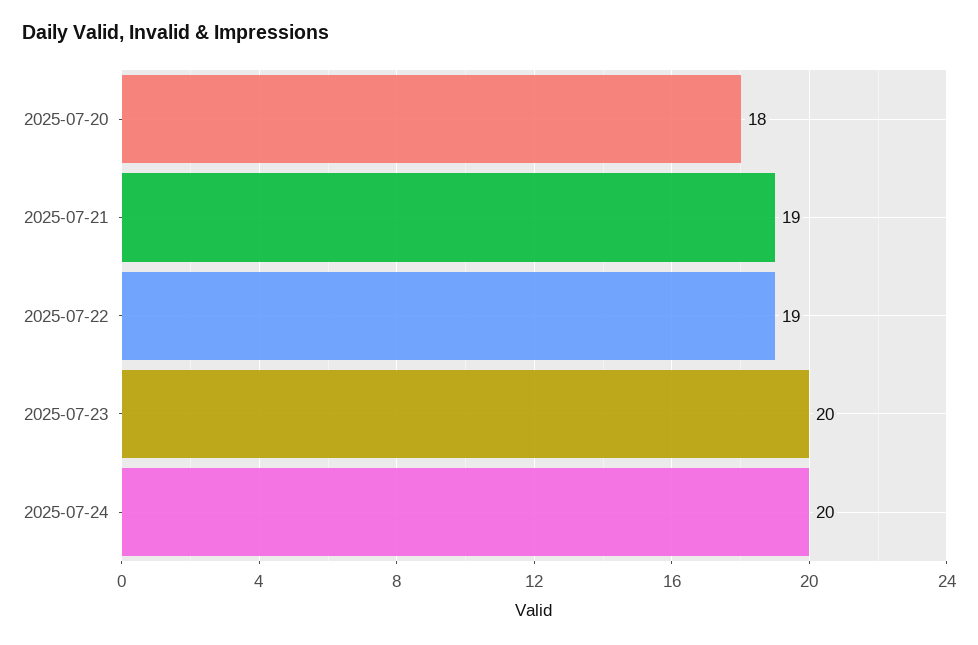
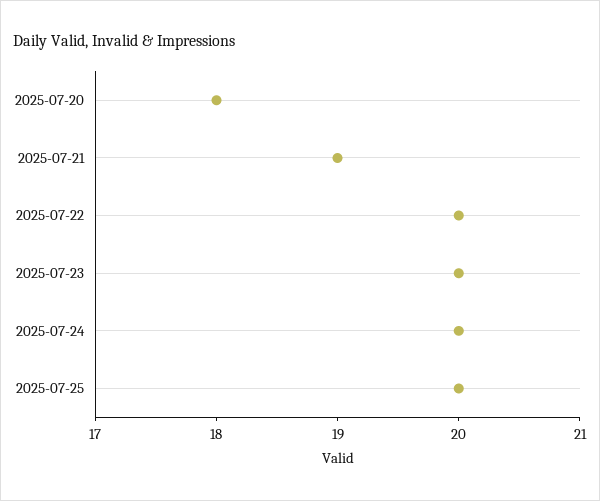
2025-07-22: 19 -> 20
2025-07-25: none -> 20

